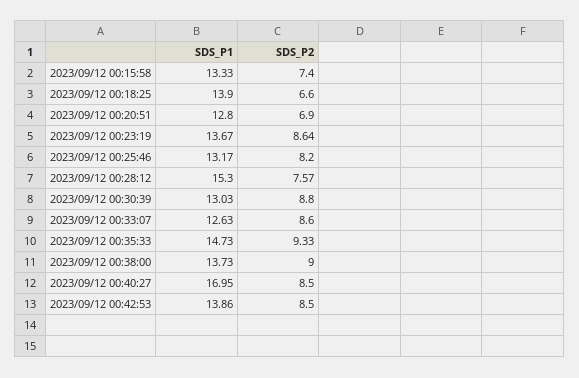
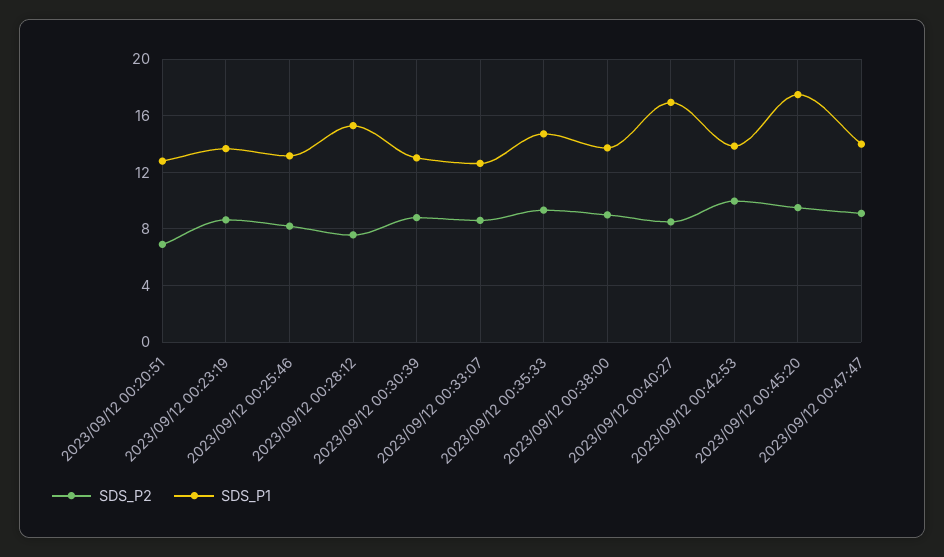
SDS_P1, 2023/09/12 00:15:58: 13.33 -> none
SDS_P2, 2023/09/12 00:15:58: 7.4 -> none
SDS_P1, 2023/09/12 00:18:25: 13.9 -> none
SDS_P2, 2023/09/12 00:18:25: 6.6 -> none
SDS_P2, 2023/09/12 00:42:53: 8.5 -> 10
SDS_P2, 2023/09/12 00:45:20: none -> 9.5
SDS_P1, 2023/09/12 00:45:20: none -> 17.5
SDS_P2, 2023/09/12 00:47:47: none -> 9
SDS_P1, 2023/09/12 00:47:47: none -> 14

